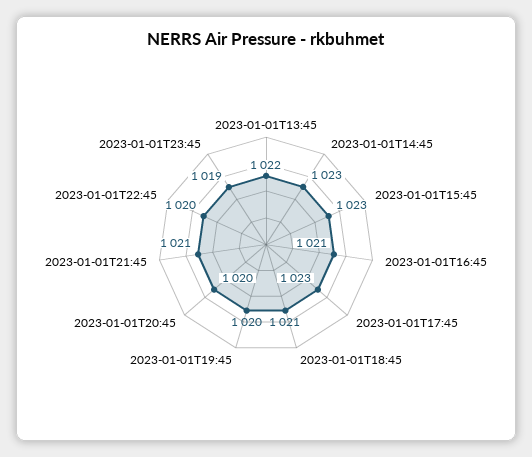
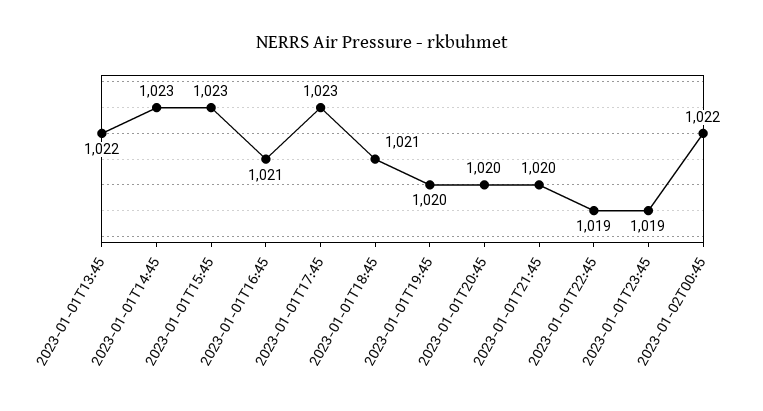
2023-01-01T21:45: 1021 -> 1020
2023-01-01T22:45: 1020 -> 1019
2023-01-02T00:45: none -> 1022

